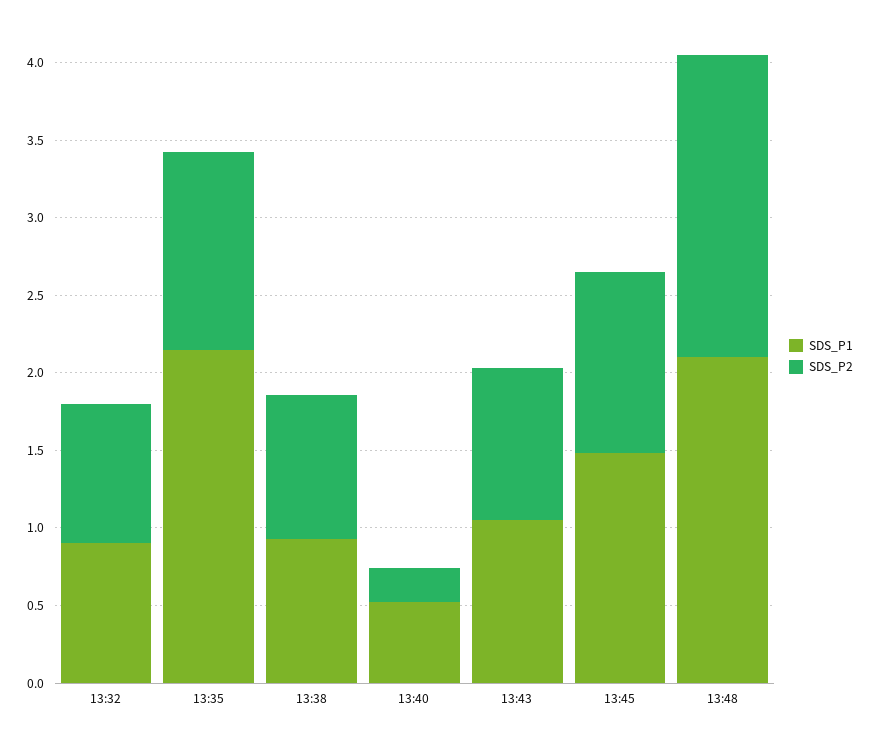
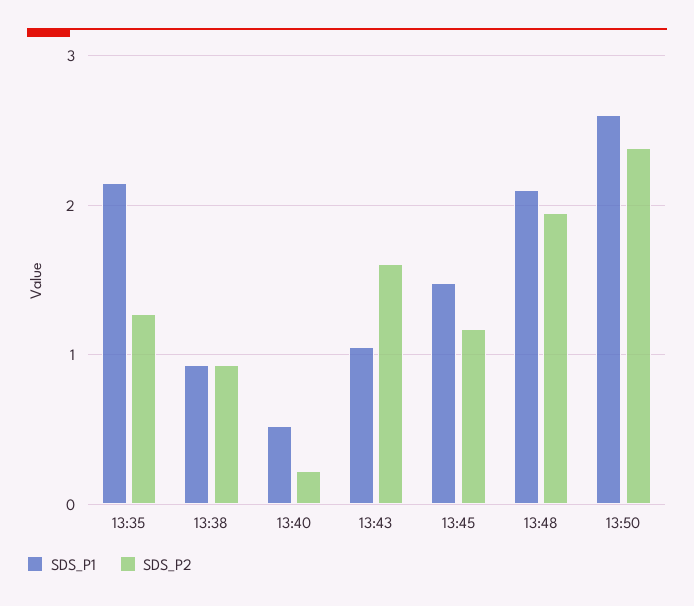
SDS_P1, 13:32: 0.9 -> none
SDS_P2, 13:32: 0.9 -> none
SDS_P2, 13:43: 1 -> 1.6
SDS_P1, 13:50: none -> 2.6
SDS_P2, 13:50: none -> 2.4

